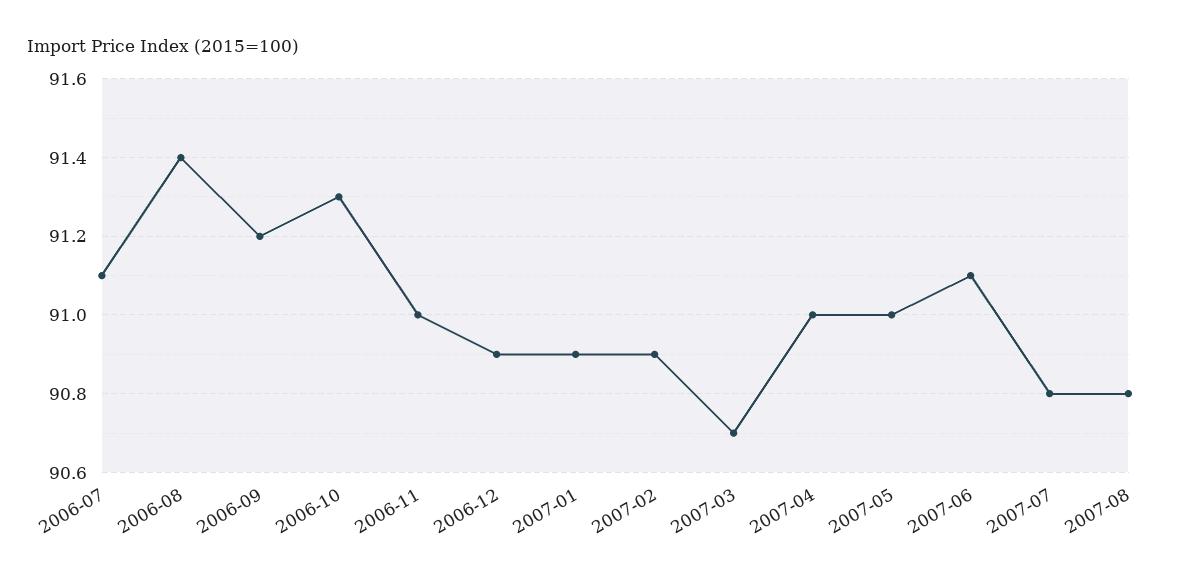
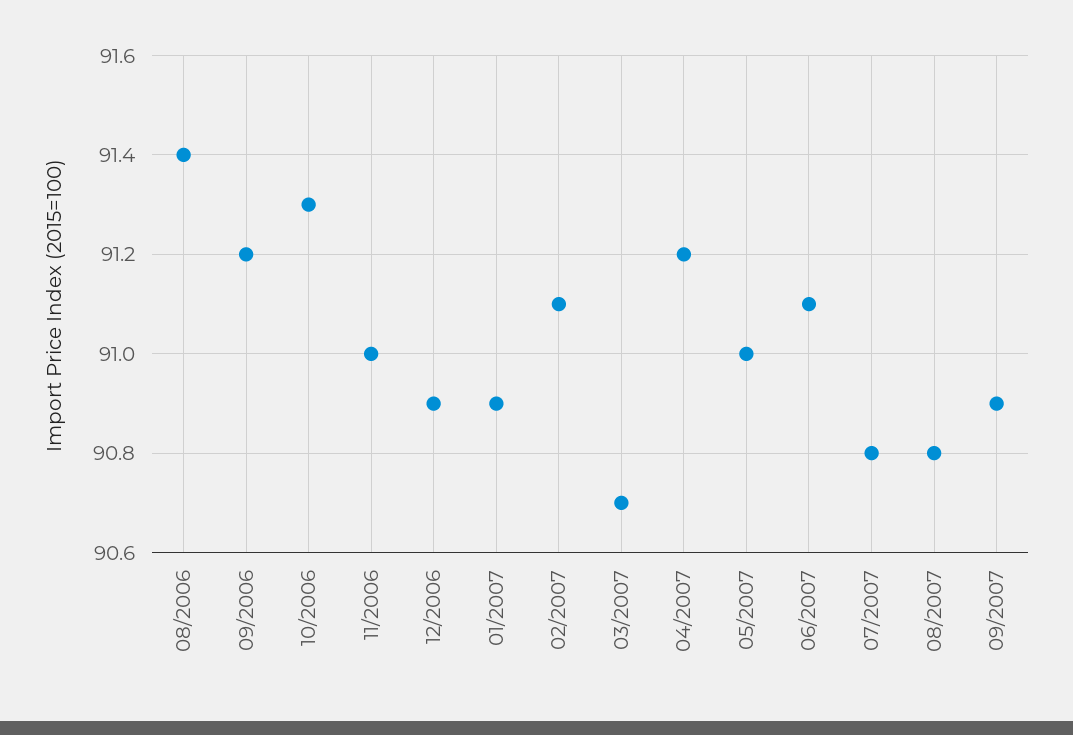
2006-07: 91.1 -> none
2007-02: 90.9 -> 91.1
2007-04: 91 -> 91.2
09/2007: none -> 90.9

